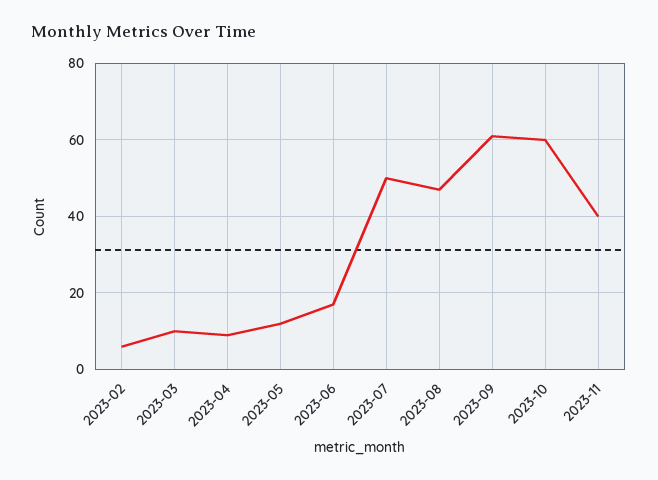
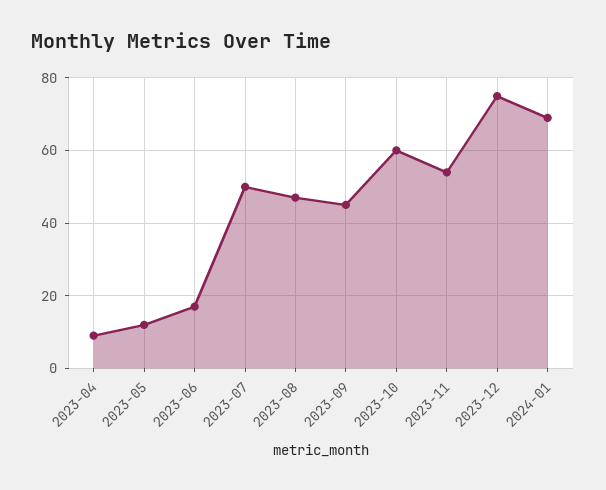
2023-02: 5 -> none
2023-03: 10 -> none
2023-09: 60 -> 45
2023-11: 40 -> 55
2023-12: none -> 75
2024-01: none -> 70

